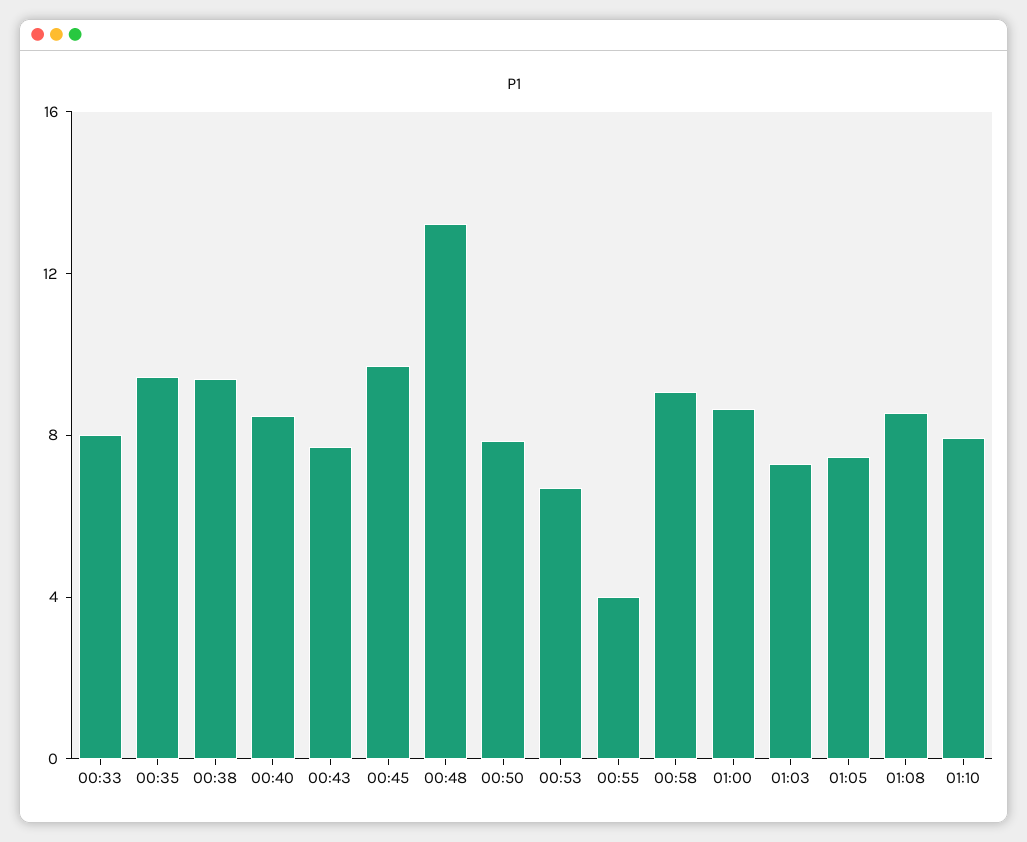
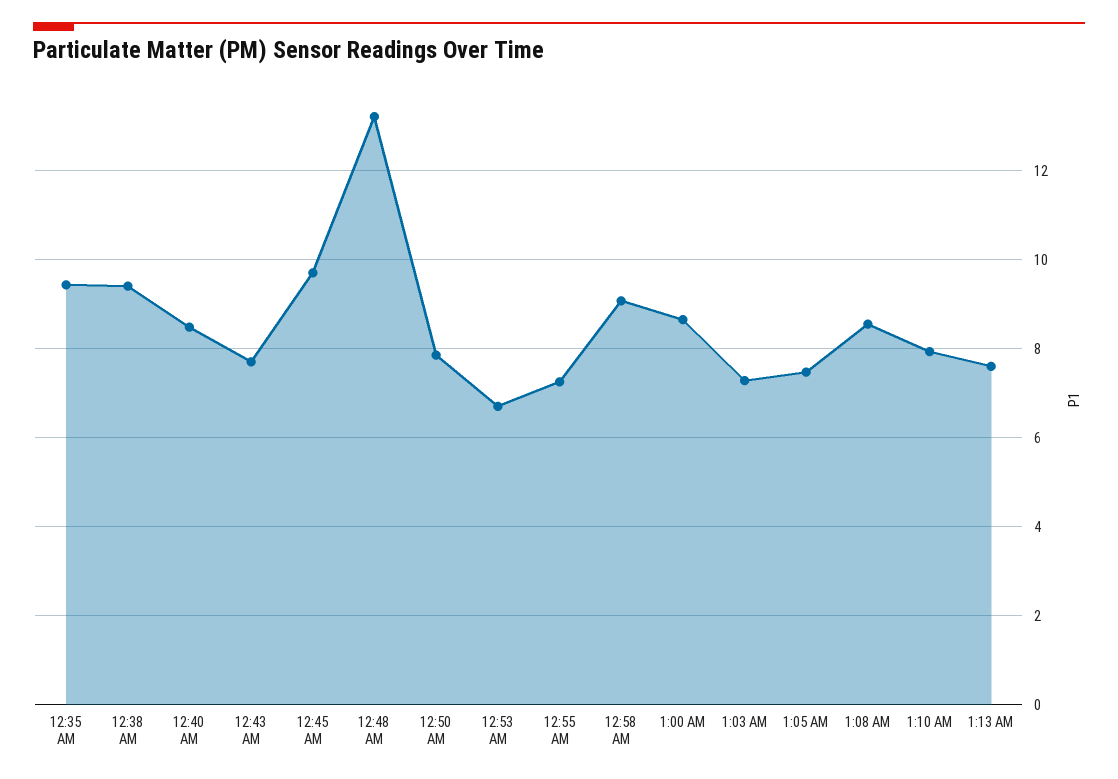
00:33: 8 -> none
00:55: 4 -> 7.2
1:13 AM: none -> 7.6

